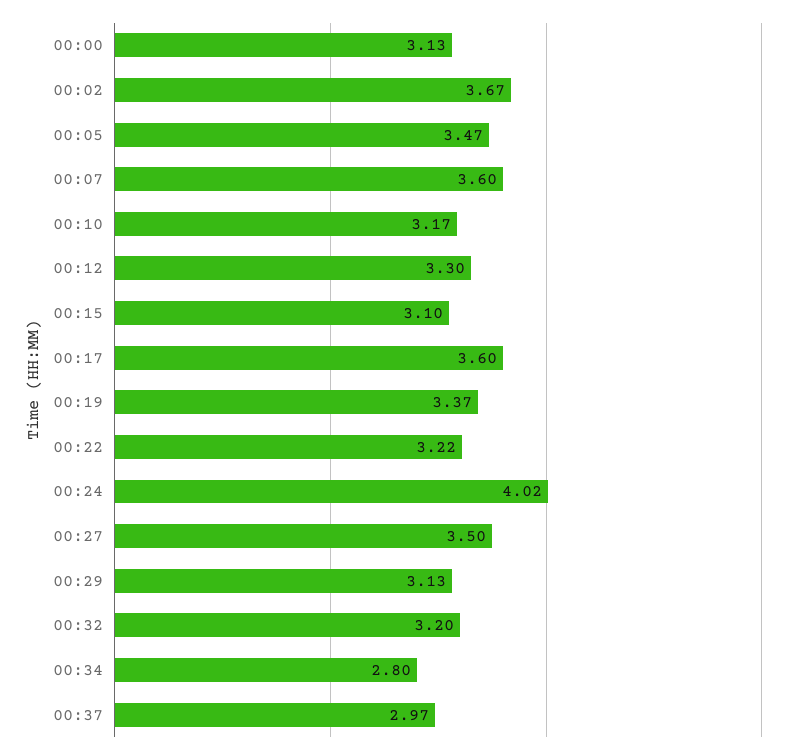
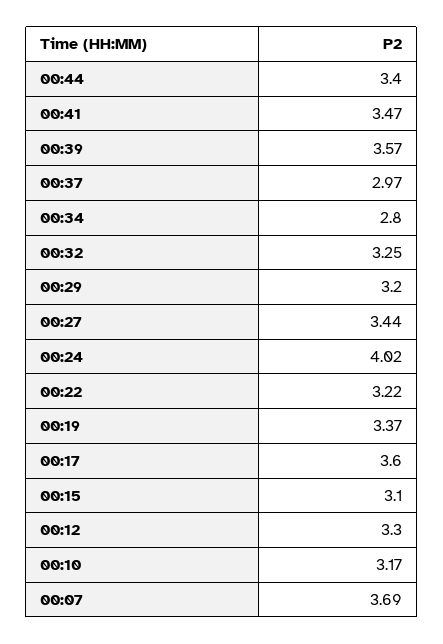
00:00: 3.13 -> none
00:02: 3.67 -> none
00:05: 3.47 -> none
00:07: 3.6 -> 3.69
00:27: 3.5 -> 3.44
00:29: 3.13 -> 3.2
00:32: 3.2 -> 3.25
00:44: none -> 3.4
00:41: none -> 3.47
00:39: none -> 3.57

